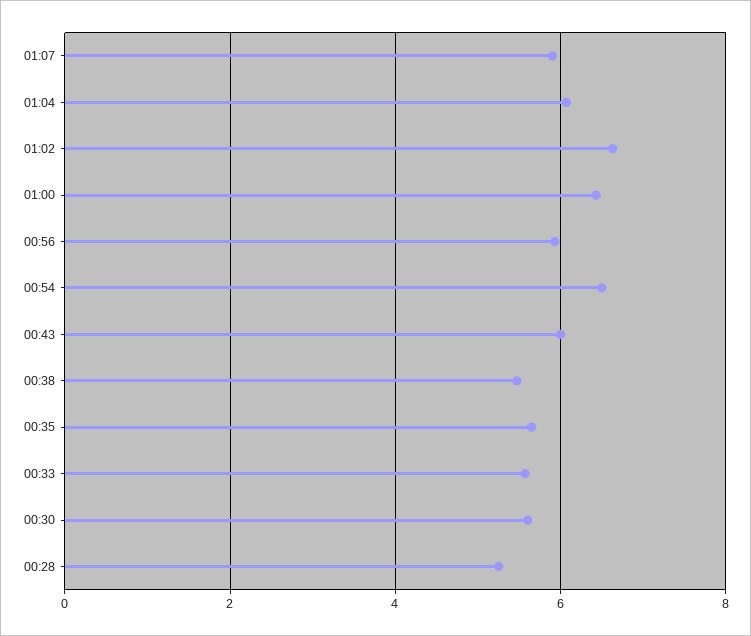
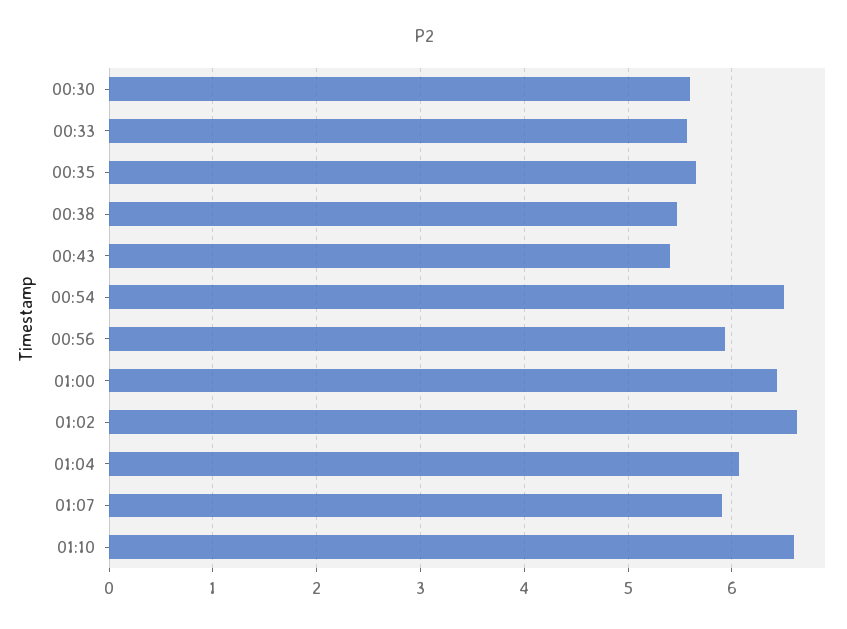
00:43: 6 -> 5.4
00:28: 5.2 -> none
01:10: none -> 6.6

